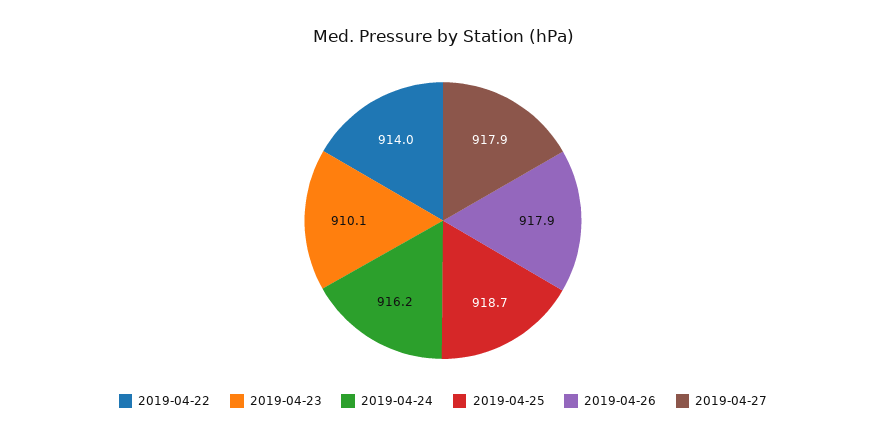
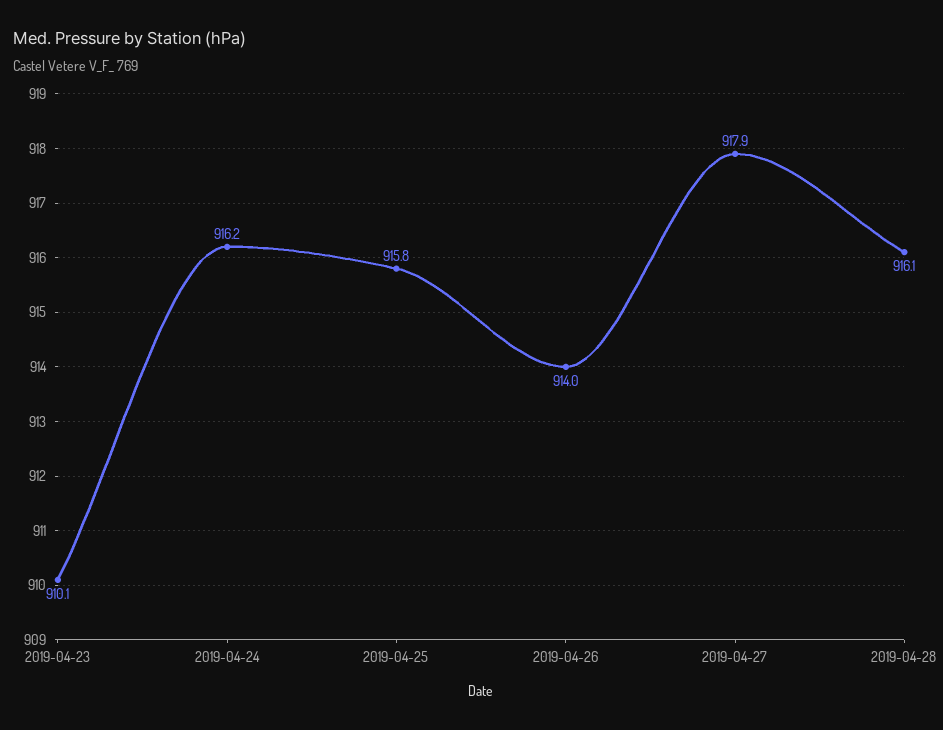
2019-04-22: 914 -> none
2019-04-25: 918.7 -> 915.8
2019-04-26: 917.9 -> 914
2019-04-28: none -> 916.1

